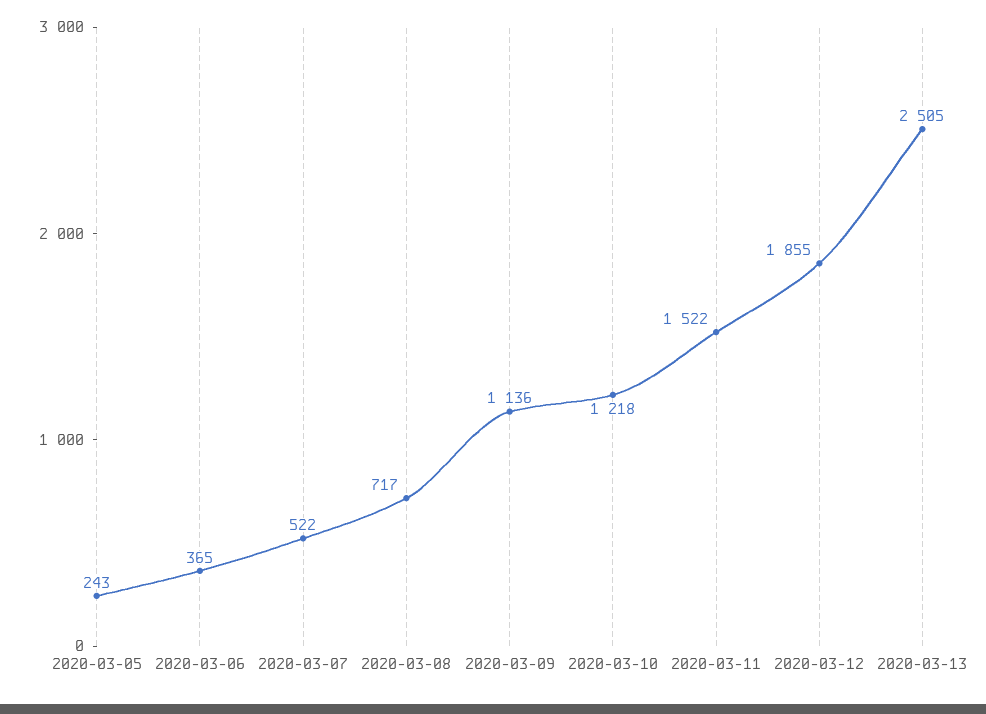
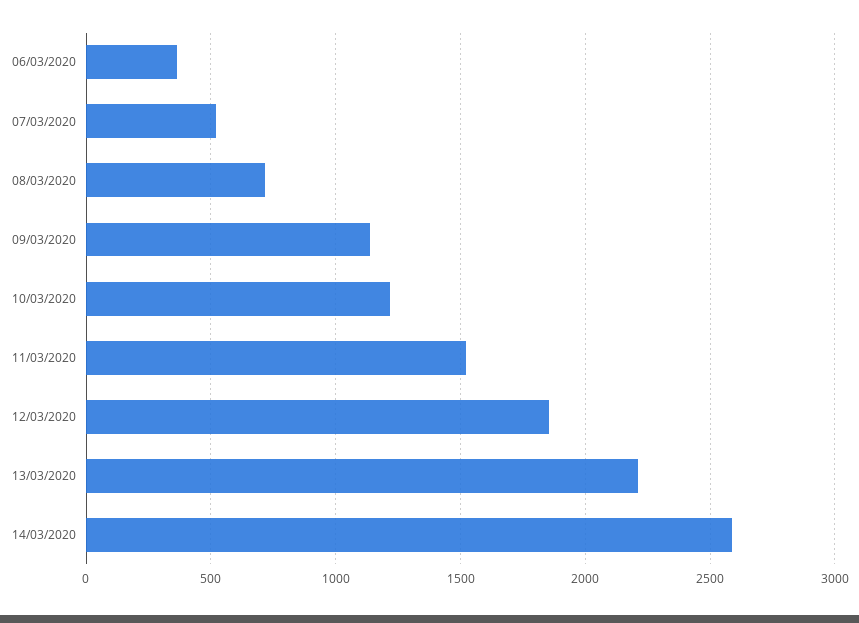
2020-03-05: 243 -> none
2020-03-13: 2505 -> 2200
14/03/2020: none -> 2600

